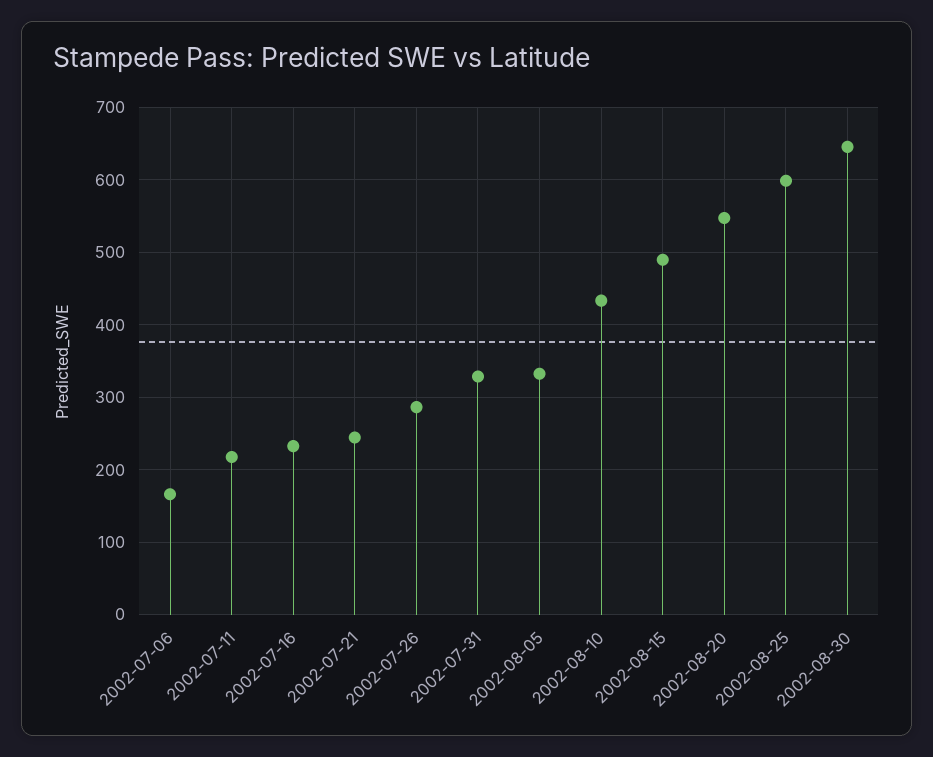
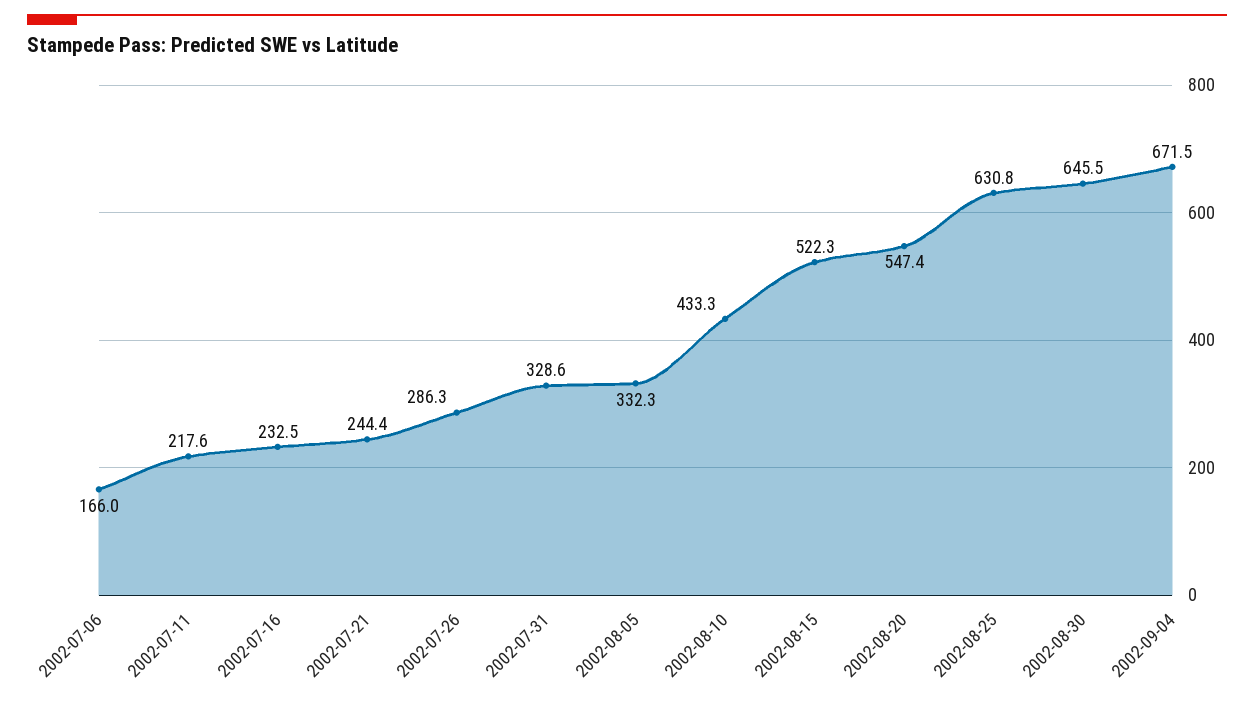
2002-08-15: 490 -> 522.3
2002-08-25: 600 -> 630.8
2002-09-04: none -> 671.5

